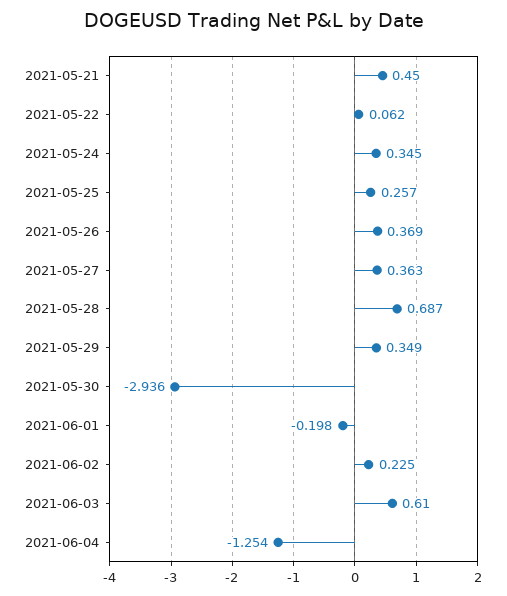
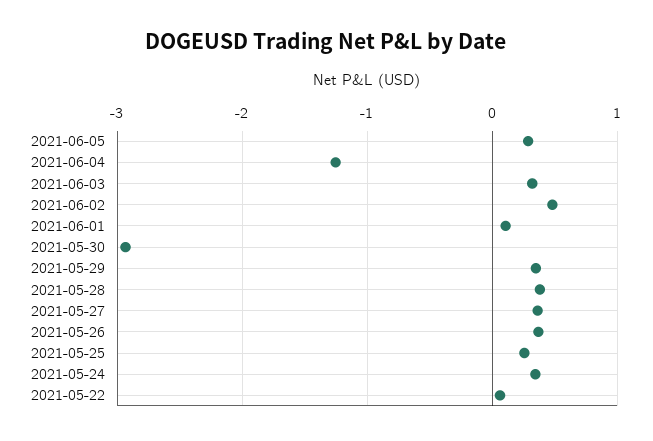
2021-05-21: 0.45 -> none
2021-05-28: 0.687 -> 0.4
2021-06-01: -0.198 -> 0.1
2021-06-02: 0.225 -> 0.5
2021-06-03: 0.61 -> 0.3
2021-06-05: none -> 0.3

